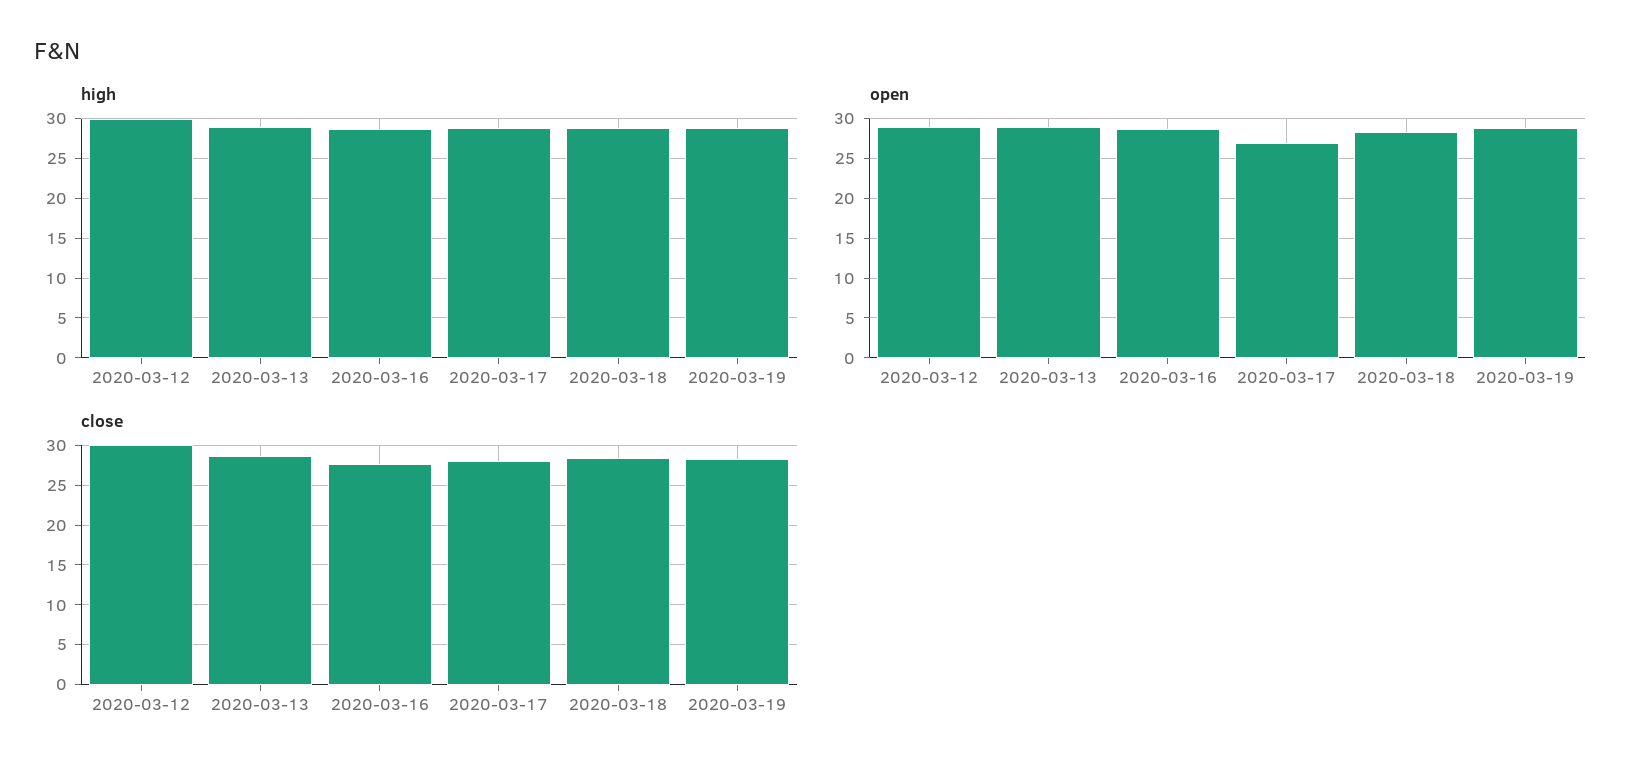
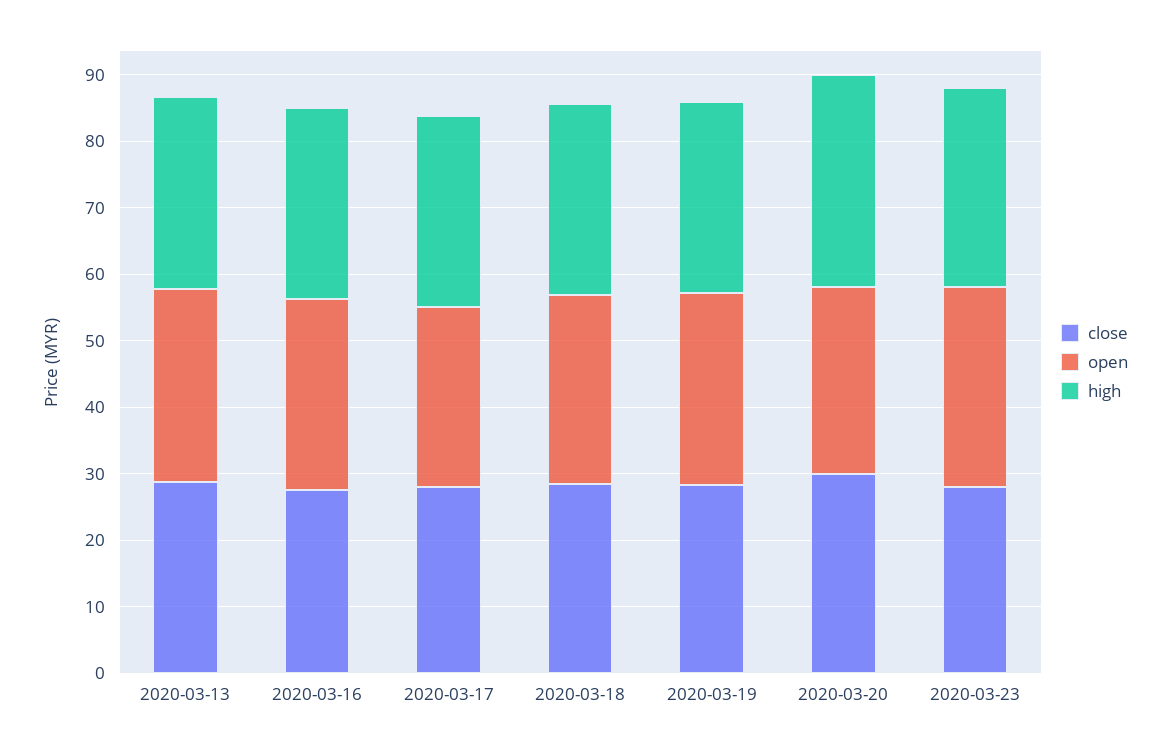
high, 2020-03-12: 30 -> none
open, 2020-03-12: 29 -> none
close, 2020-03-12: 30 -> none
close, 2020-03-20: none -> 30
open, 2020-03-20: none -> 28
high, 2020-03-20: none -> 32
close, 2020-03-23: none -> 28
open, 2020-03-23: none -> 30
high, 2020-03-23: none -> 30

